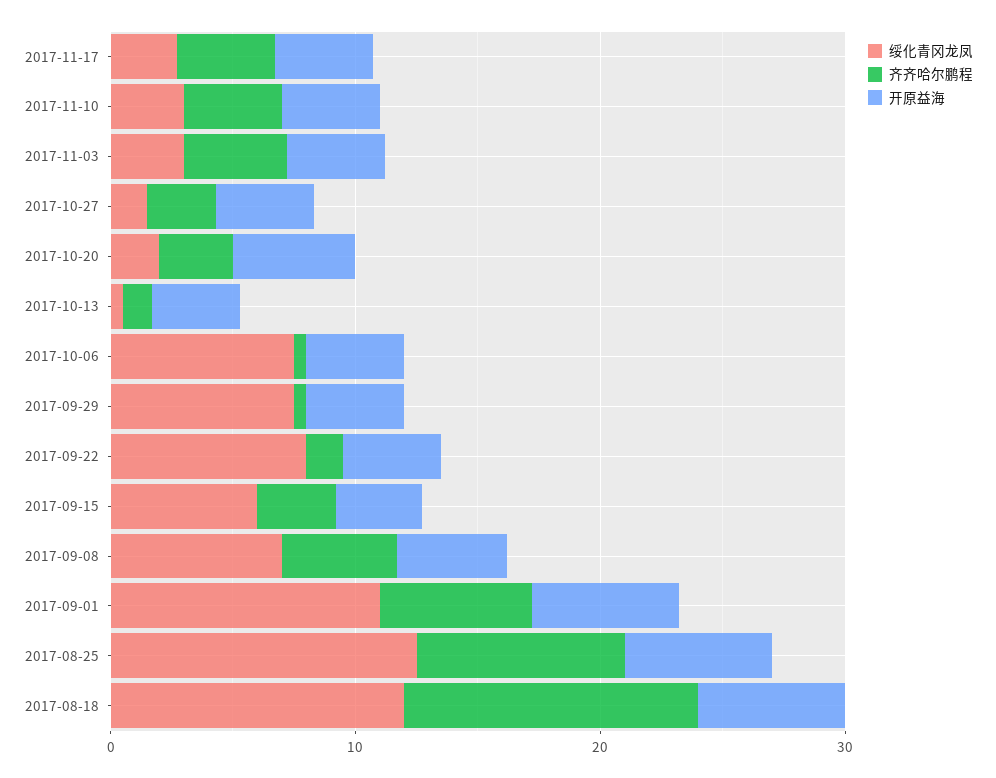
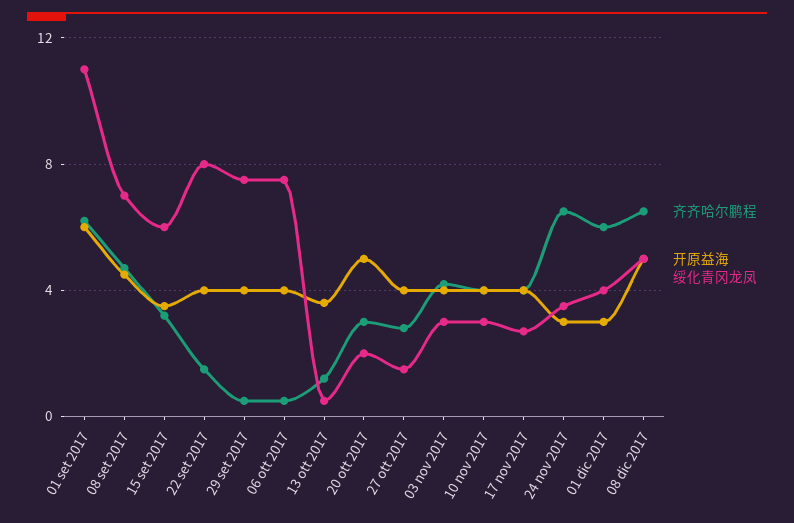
绥化青冈龙凤, 2017-08-25: 12 -> none
齐齐哈尔鹏程, 2017-08-25: 8 -> none
开原益海, 2017-08-25: 6 -> none
绥化青冈龙凤, 2017-08-18: 12 -> none
齐齐哈尔鹏程, 2017-08-18: 12 -> none
开原益海, 2017-08-18: 6 -> none
齐齐哈尔鹏程, 24 nov 2017: none -> 6.5
开原益海, 24 nov 2017: none -> 3
绥化青冈龙凤, 24 nov 2017: none -> 3.5
齐齐哈尔鹏程, 01 dic 2017: none -> 6
开原益海, 01 dic 2017: none -> 3
绥化青冈龙凤, 01 dic 2017: none -> 4
齐齐哈尔鹏程, 08 dic 2017: none -> 6.5
开原益海, 08 dic 2017: none -> 5
绥化青冈龙凤, 08 dic 2017: none -> 5

